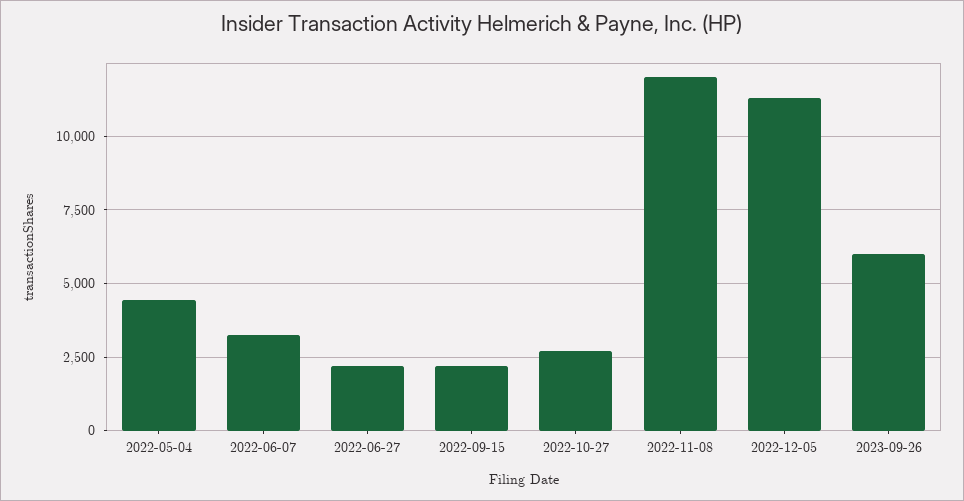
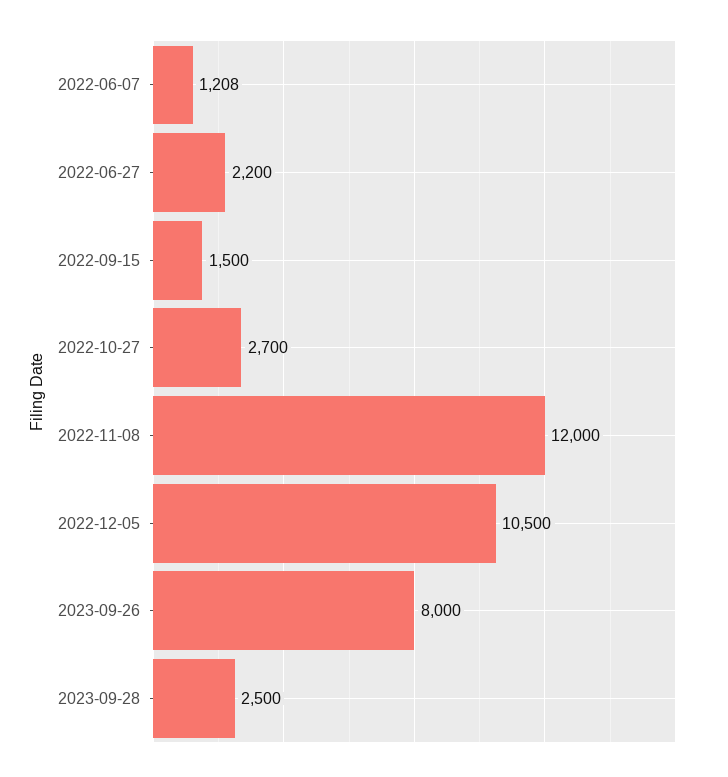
2022-05-04: 4500 -> none
2022-06-07: 3250 -> 1208
2022-09-15: 2250 -> 1500
2022-12-05: 11250 -> 10500
2023-09-26: 6000 -> 8000
2023-09-28: none -> 2500

